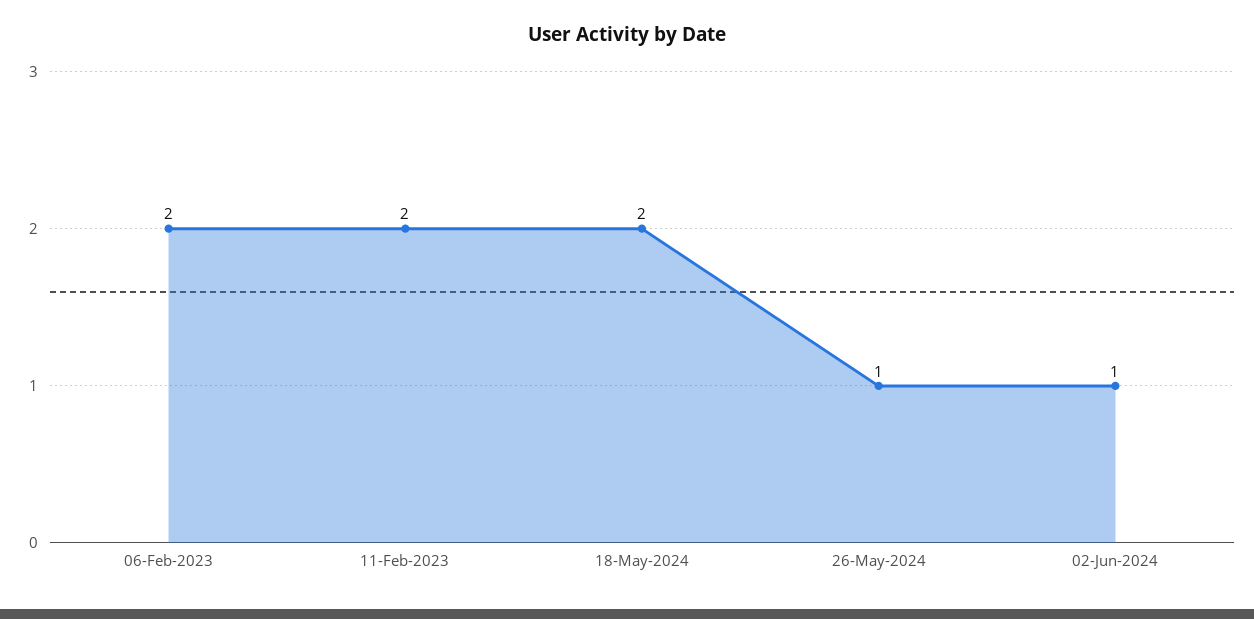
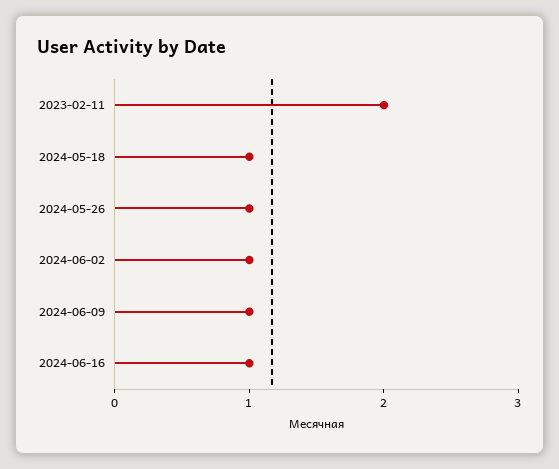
06-Feb-2023: 2 -> none
18-May-2024: 2 -> 1
2024-06-09: none -> 1
2024-06-16: none -> 1

